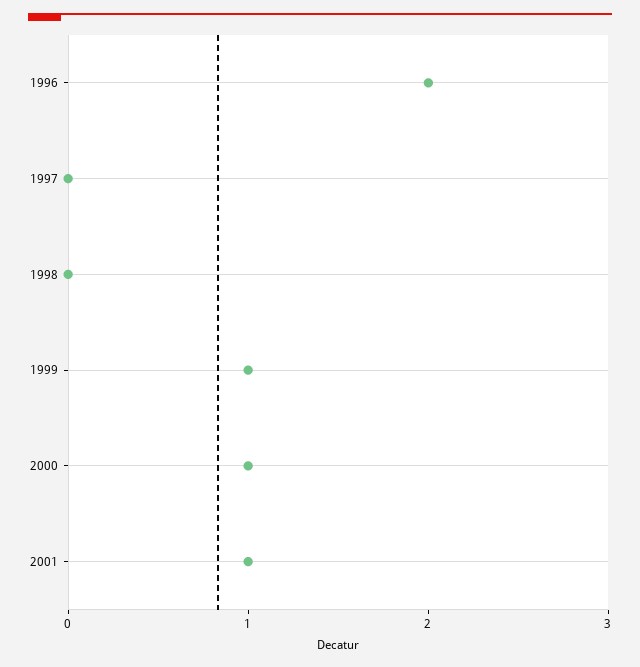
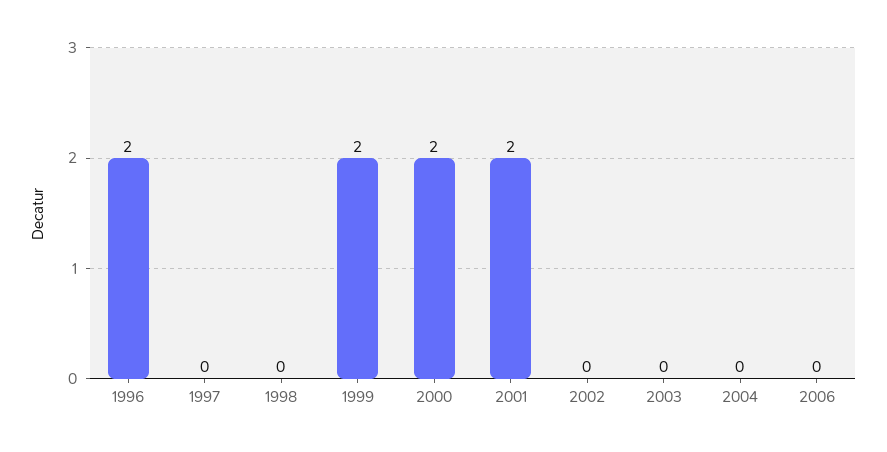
1999: 1 -> 2
2000: 1 -> 2
2001: 1 -> 2
2002: none -> 0
2003: none -> 0
2004: none -> 0
2006: none -> 0

